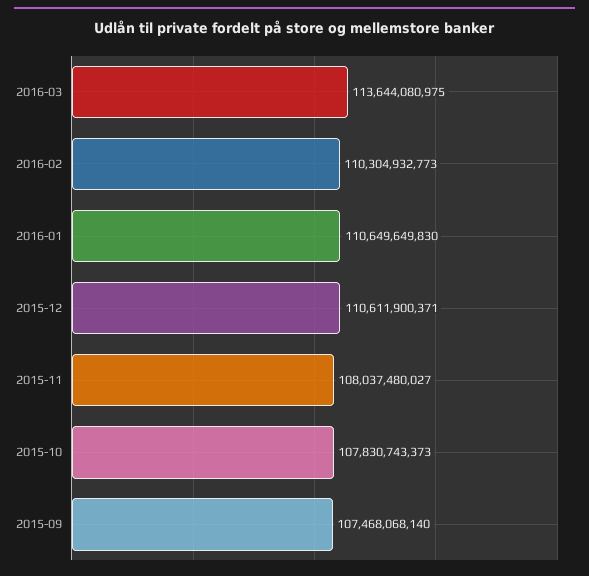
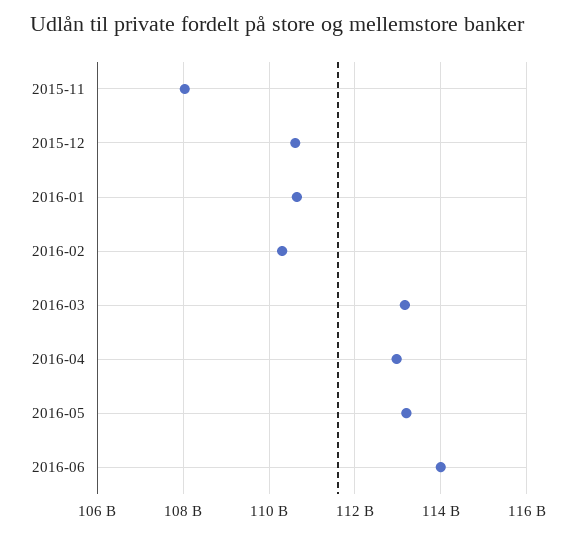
2016-03: 113644080975 -> 113200000000
2015-10: 107830743373 -> none
2015-09: 107468068140 -> none
2016-04: none -> 113000000000
2016-05: none -> 113200000000
2016-06: none -> 114000000000

